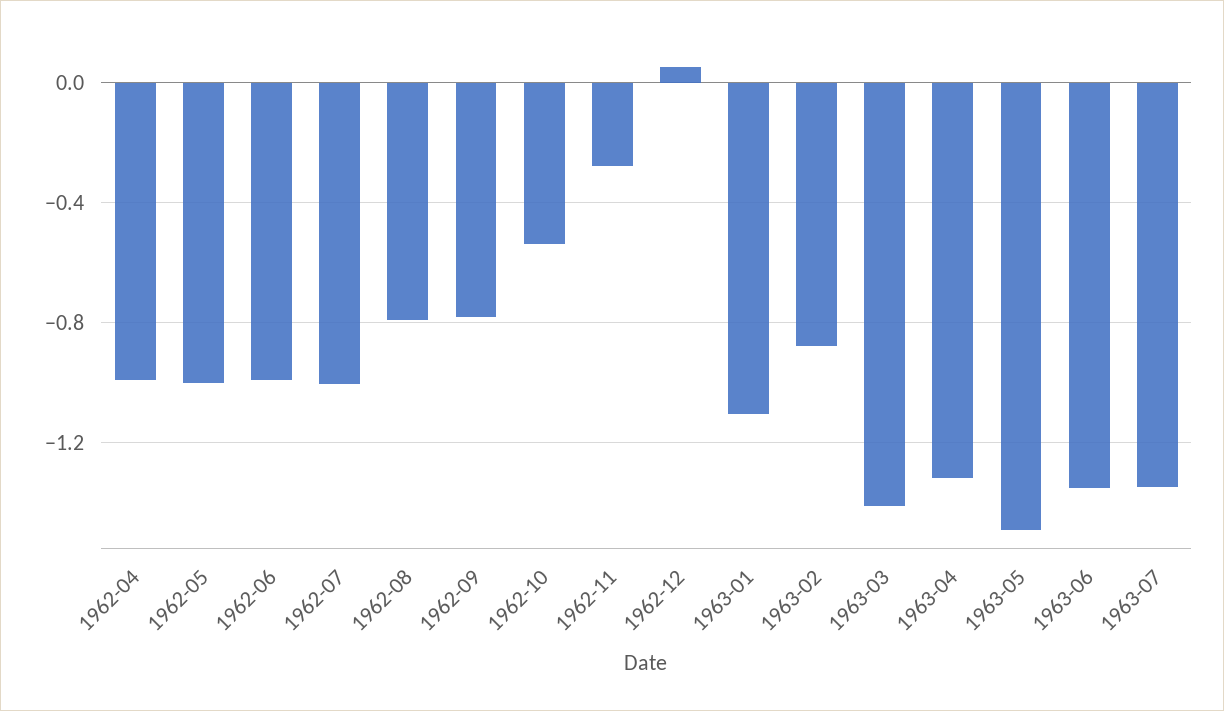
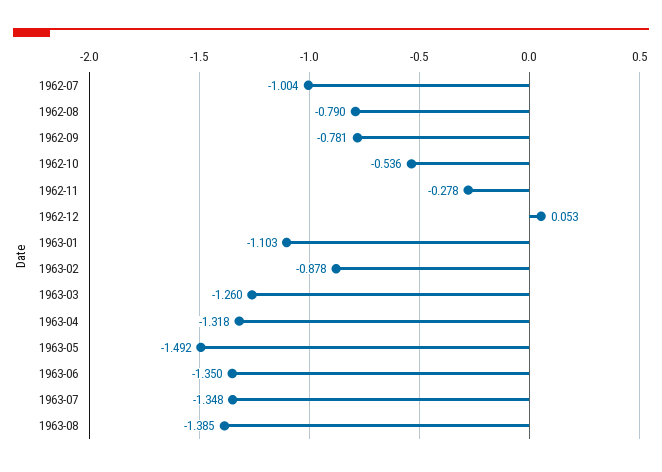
1962-04: -1 -> none
1962-05: -1 -> none
1962-06: -1 -> none
1963-03: -1.4 -> -1.26
1963-08: none -> -1.385

